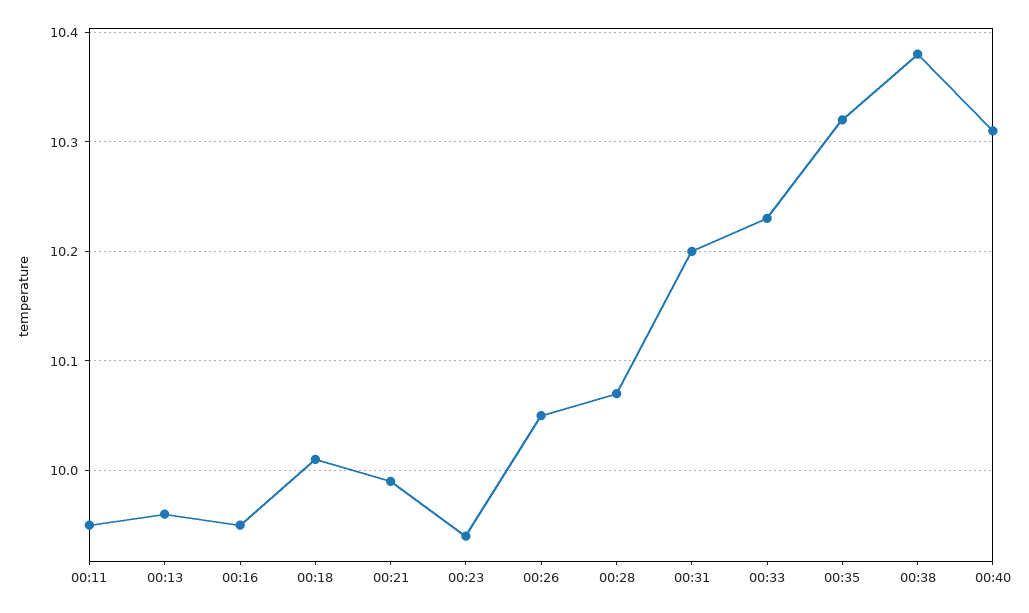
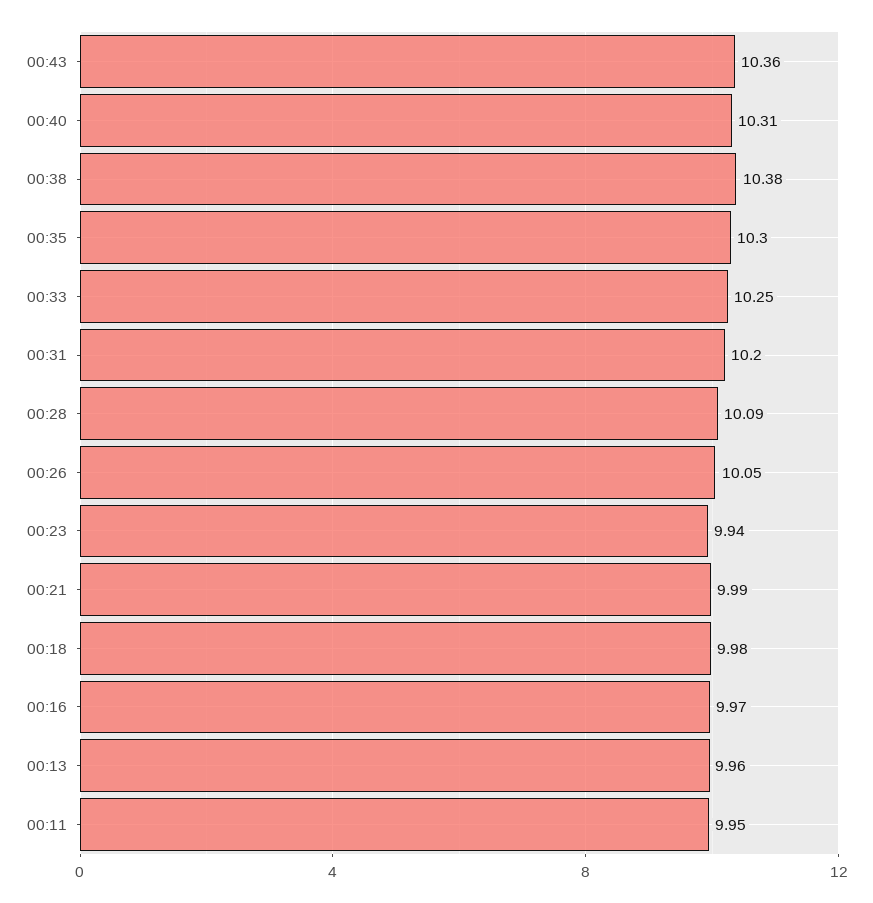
00:16: 9.95 -> 9.97
00:18: 10.01 -> 9.98
00:28: 10.07 -> 10.09
00:33: 10.23 -> 10.25
00:35: 10.32 -> 10.3
00:43: none -> 10.36

